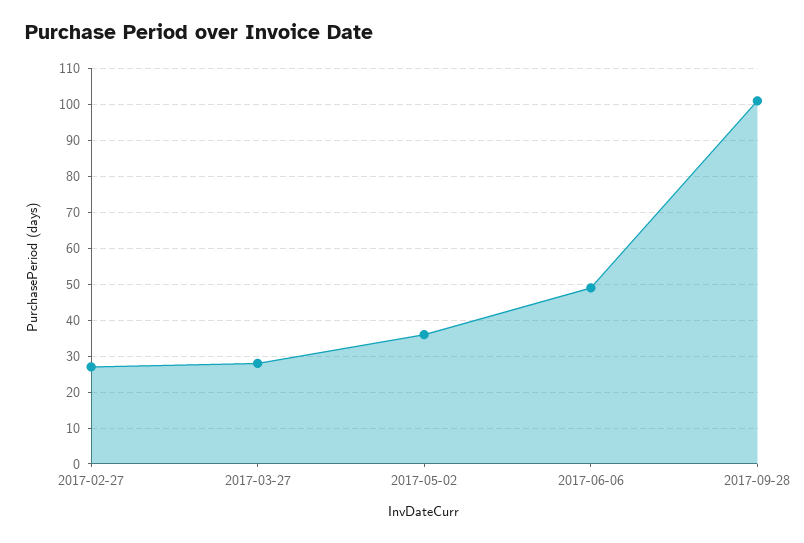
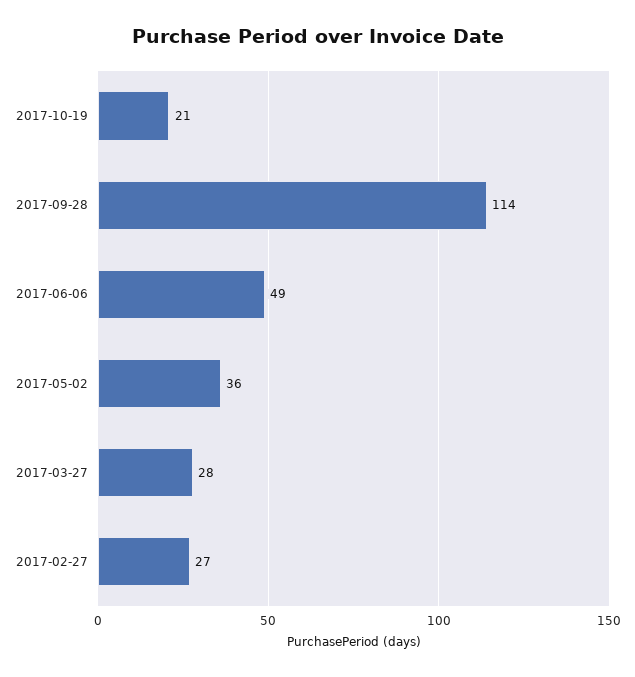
2017-09-28: 100 -> 114
2017-10-19: none -> 21

